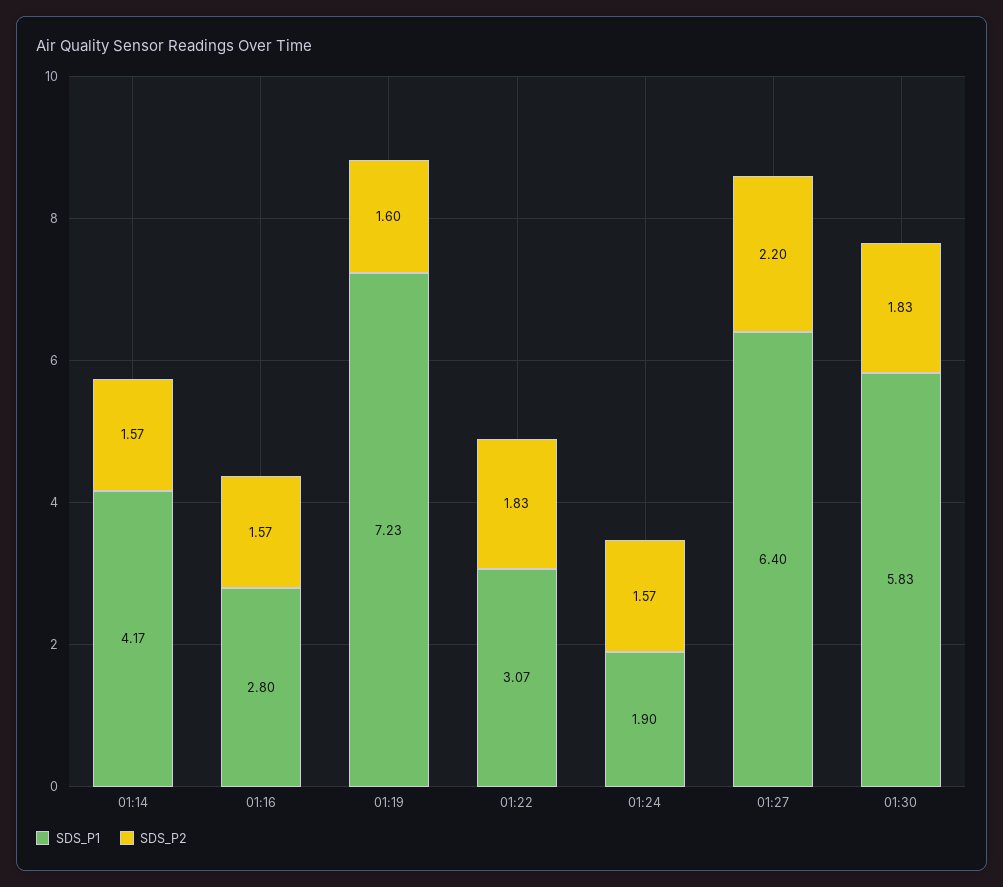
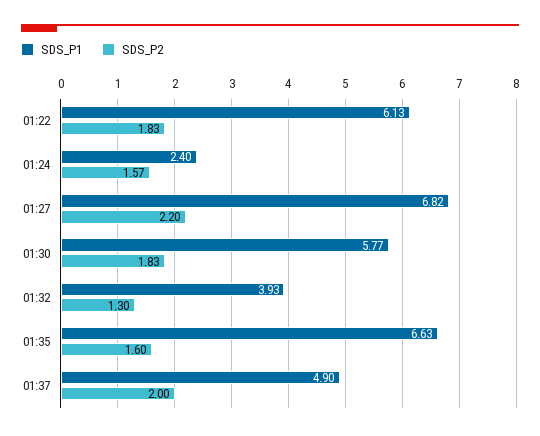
SDS_P1, 01:14: 4.17 -> none
SDS_P2, 01:14: 1.57 -> none
SDS_P1, 01:16: 2.8 -> none
SDS_P2, 01:16: 1.57 -> none
SDS_P1, 01:19: 7.23 -> none
SDS_P2, 01:19: 1.6 -> none
SDS_P1, 01:22: 3.07 -> 6.13
SDS_P1, 01:24: 1.9 -> 2.4
SDS_P1, 01:27: 6.4 -> 6.82
SDS_P1, 01:30: 5.83 -> 5.77
SDS_P1, 01:32: none -> 3.93
SDS_P2, 01:32: none -> 1.3
SDS_P1, 01:35: none -> 6.63
SDS_P2, 01:35: none -> 1.6
SDS_P1, 01:37: none -> 4.9
SDS_P2, 01:37: none -> 2

